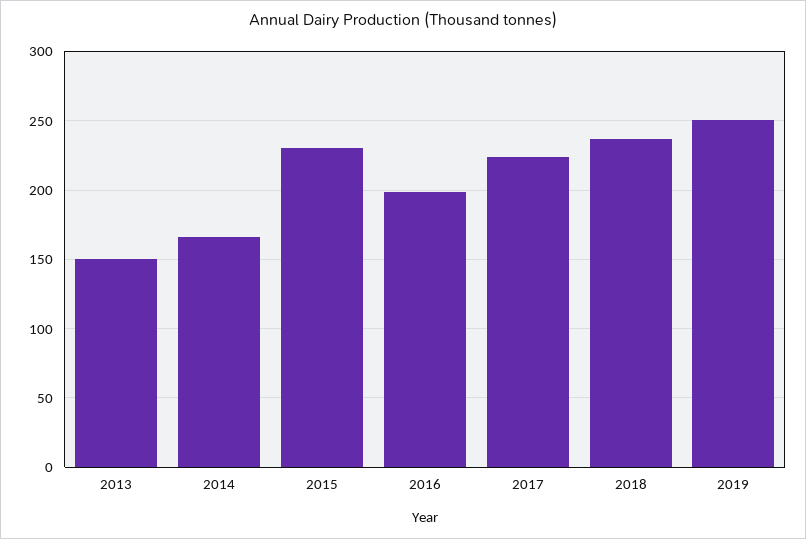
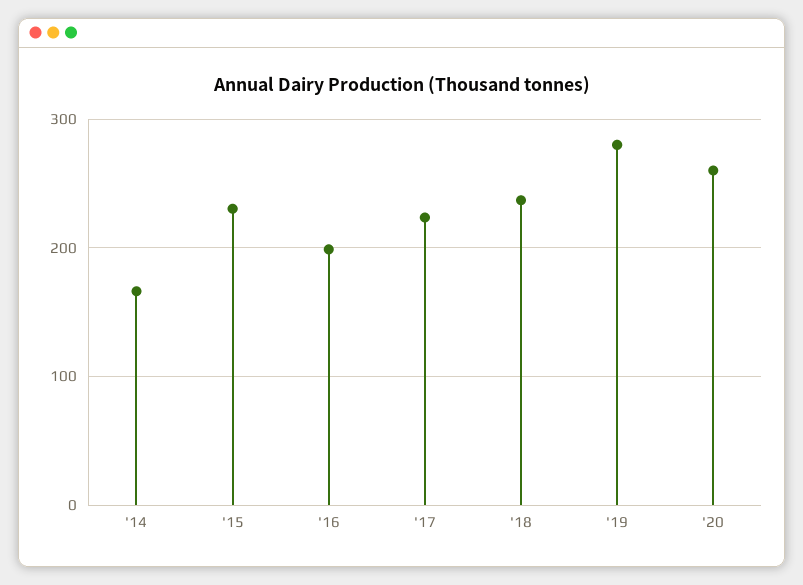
2013: 150 -> none
2019: 250 -> 280
'20: none -> 260

